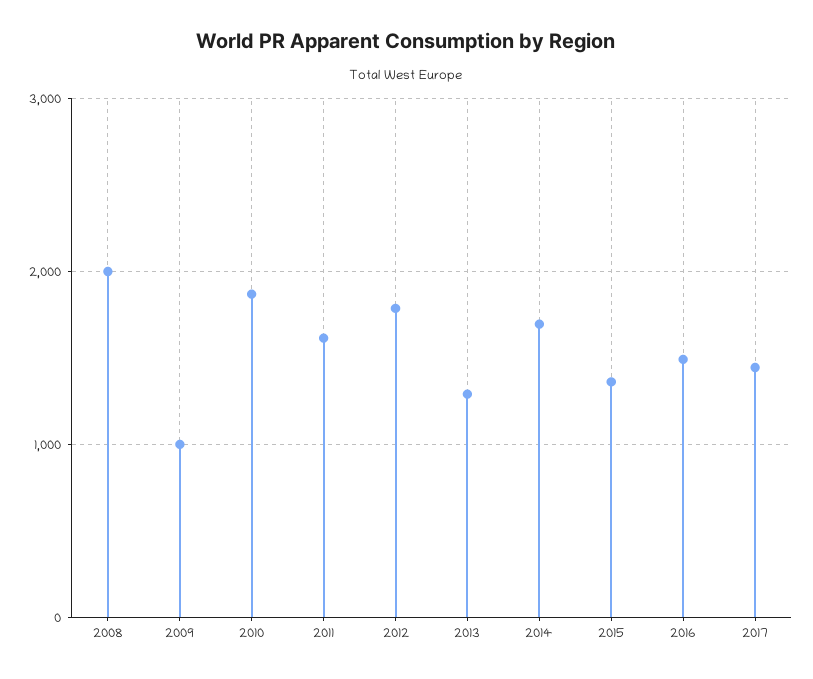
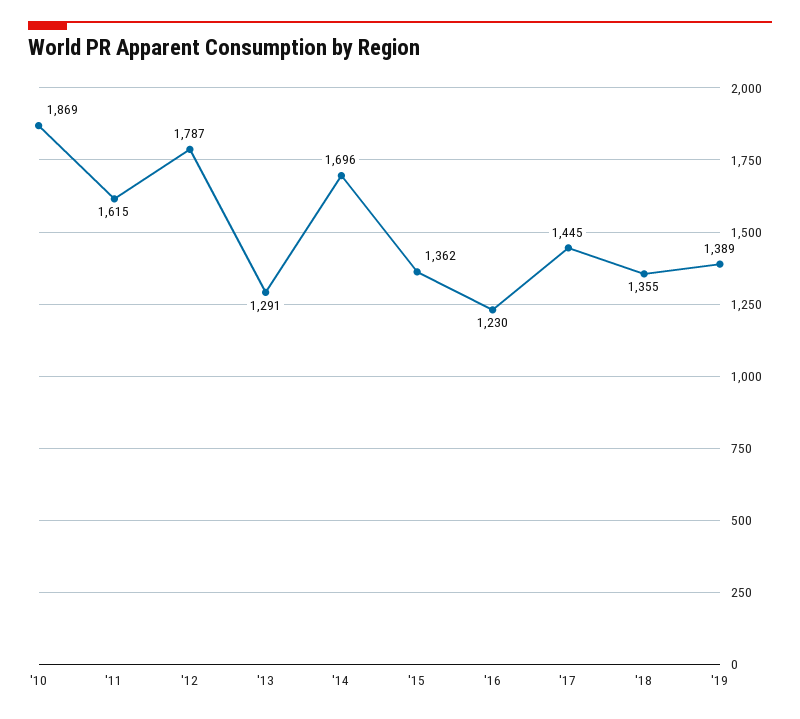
2008: 2000 -> none
2009: 1000 -> none
2016: 1500 -> 1230
'18: none -> 1355
'19: none -> 1389

